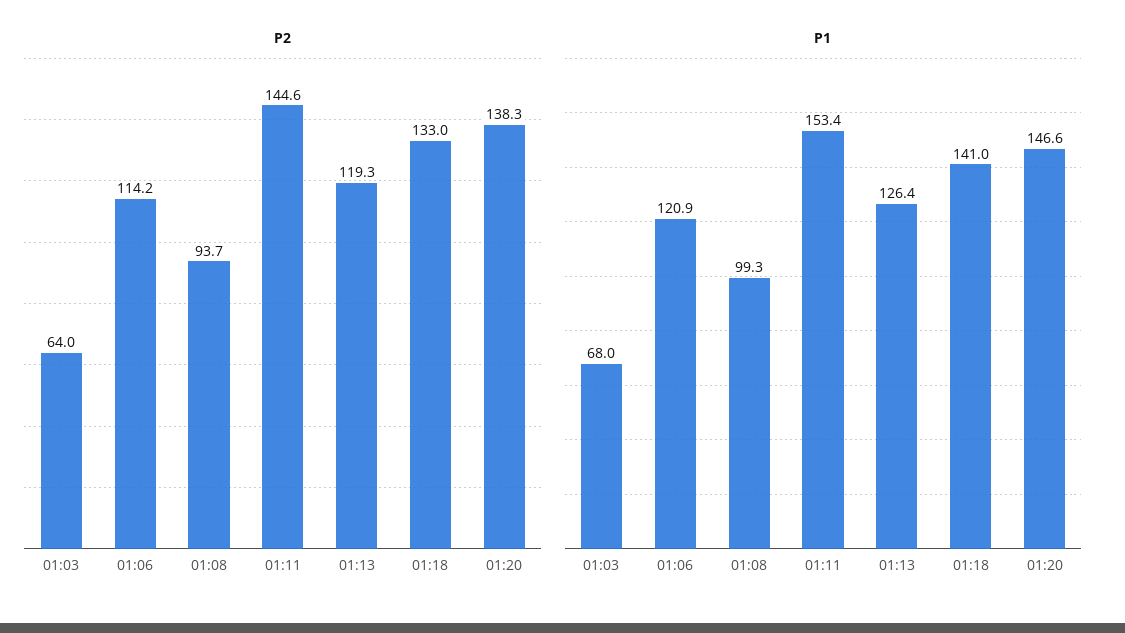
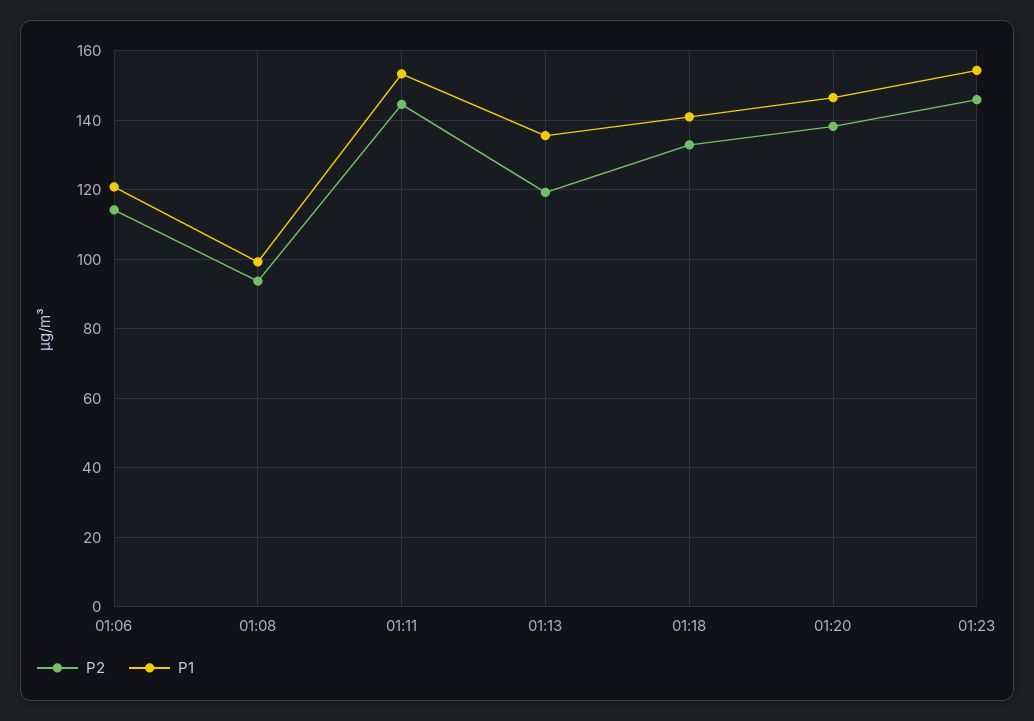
P2, 01:03: 64 -> none
P1, 01:03: 68 -> none
P1, 01:13: 126.4 -> 136
P2, 01:23: none -> 146
P1, 01:23: none -> 154

